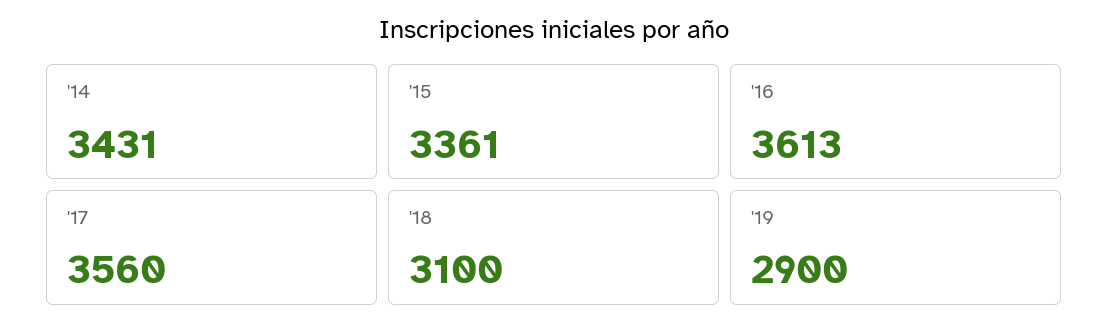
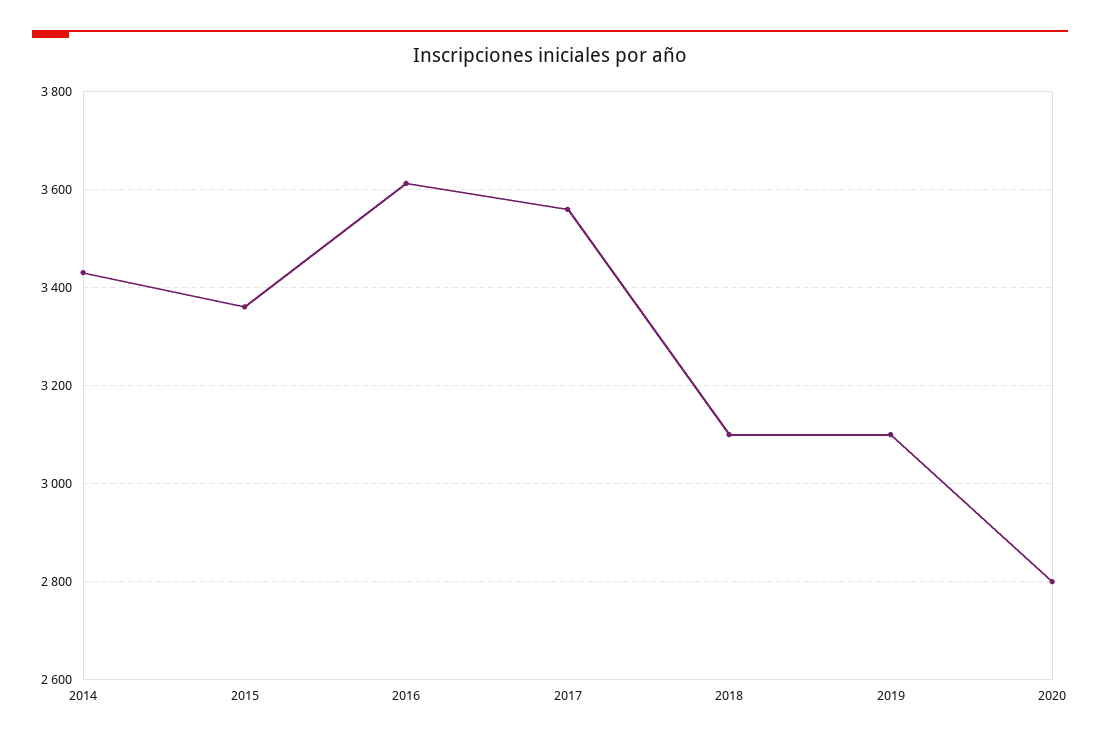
'19: 2900 -> 3100
2020: none -> 2800

